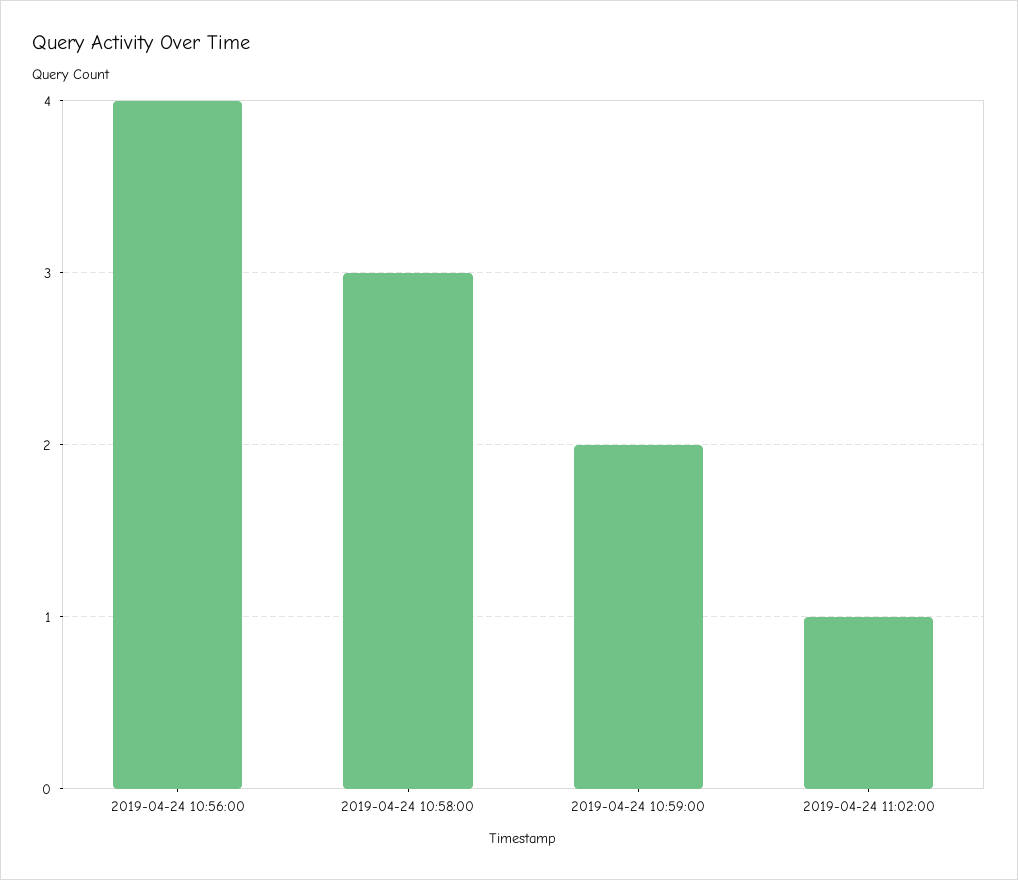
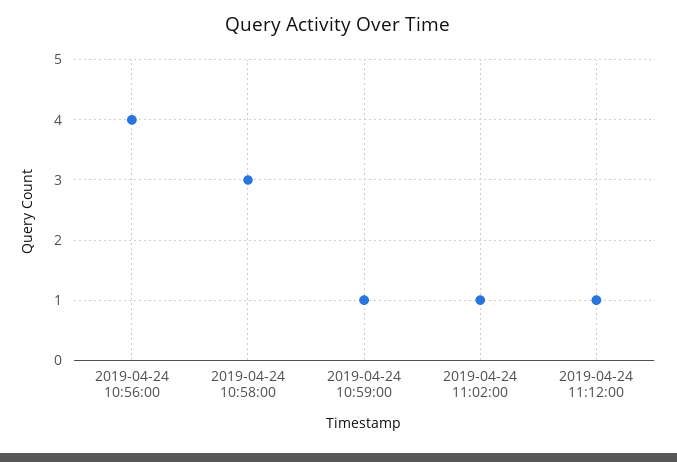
2019-04-24 10:59:00: 2 -> 1
2019-04-24 11:12:00: none -> 1

